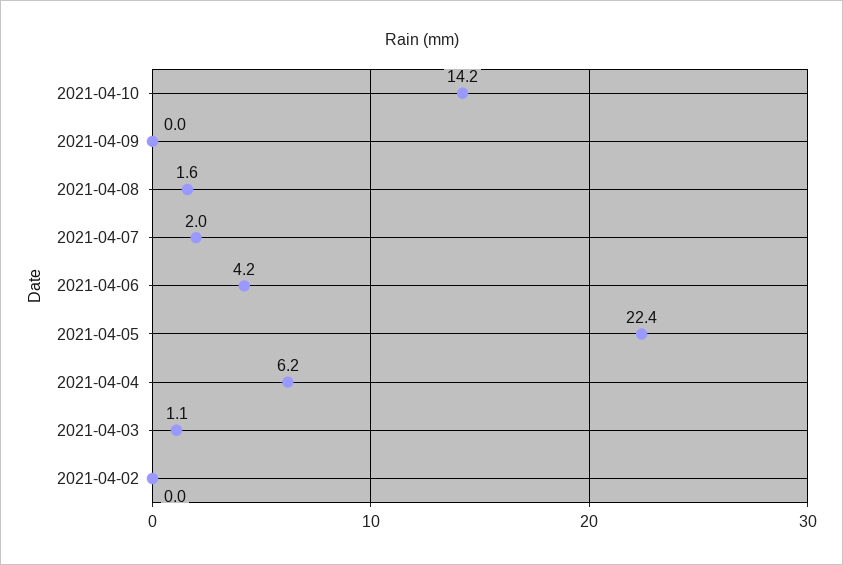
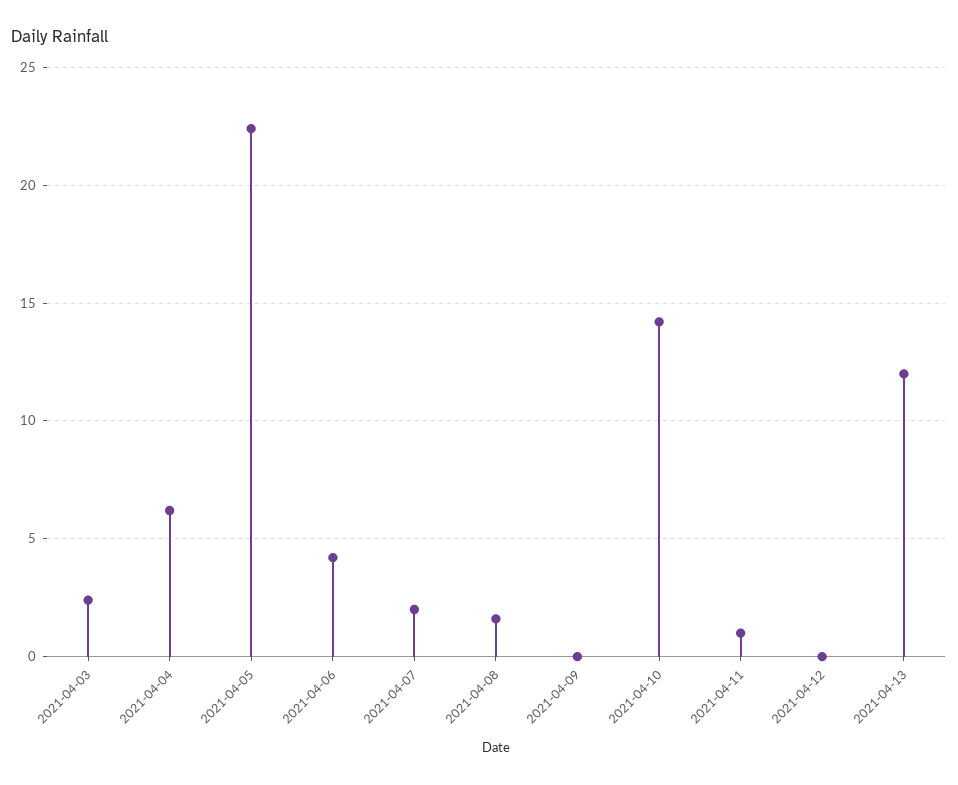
2021-04-03: 1.1 -> 2.5
2021-04-02: 0 -> none
2021-04-11: none -> 1
2021-04-12: none -> 0
2021-04-13: none -> 12

